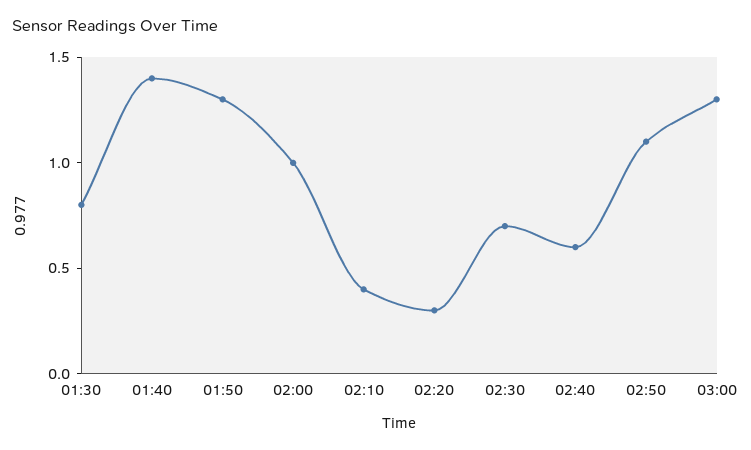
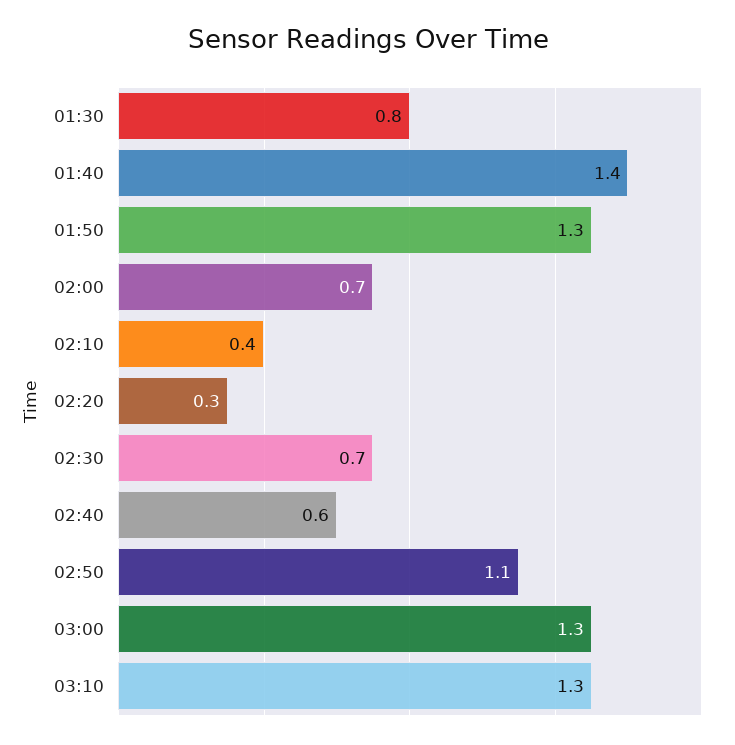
02:00: 1 -> 0.7
03:10: none -> 1.3

